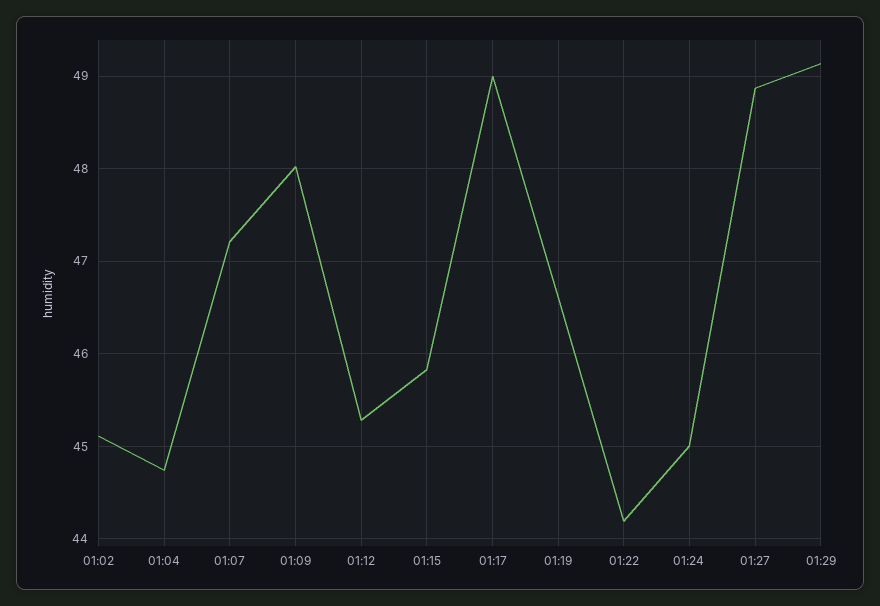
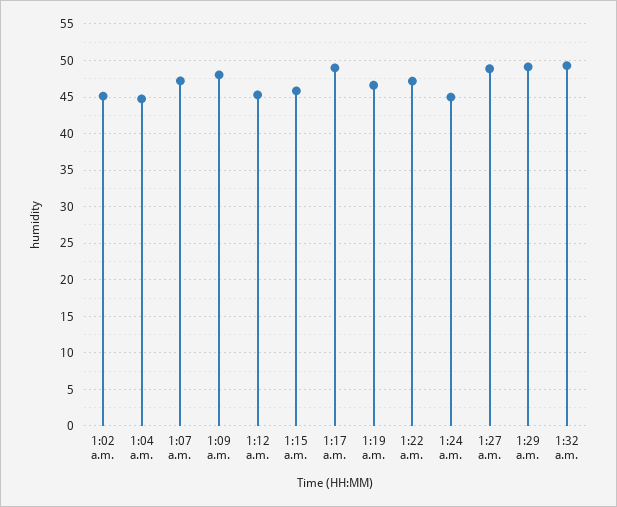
01:22: 44.2 -> 47
1:32 a.m.: none -> 49

